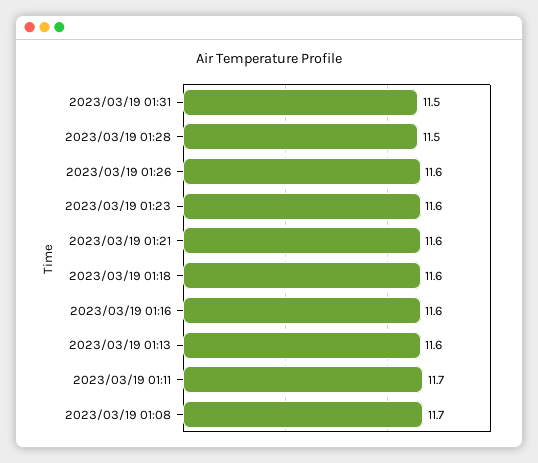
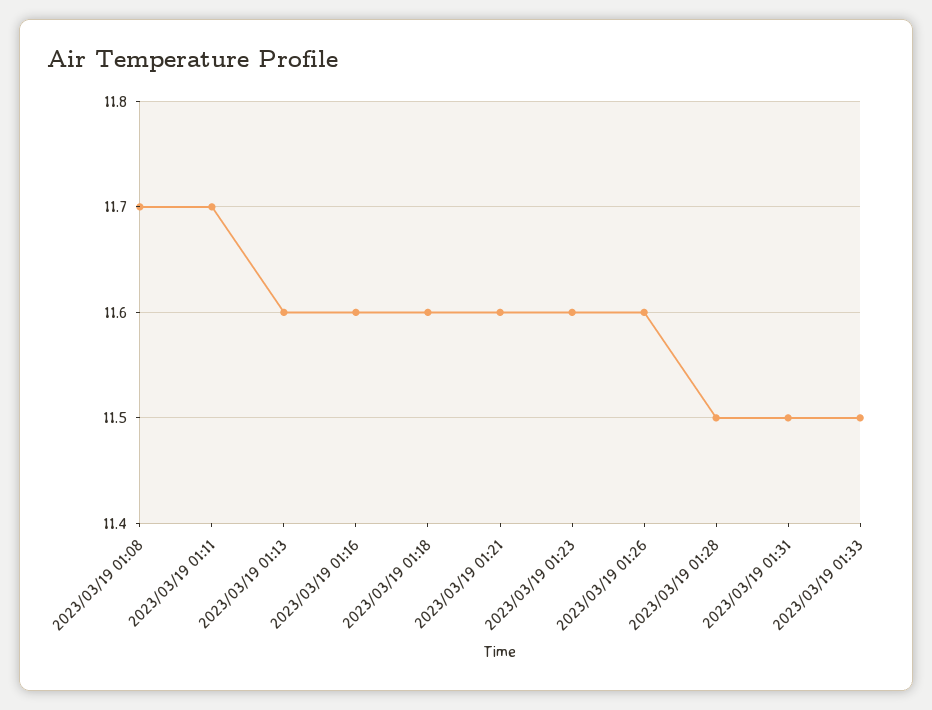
2023/03/19 01:33: none -> 11.5

